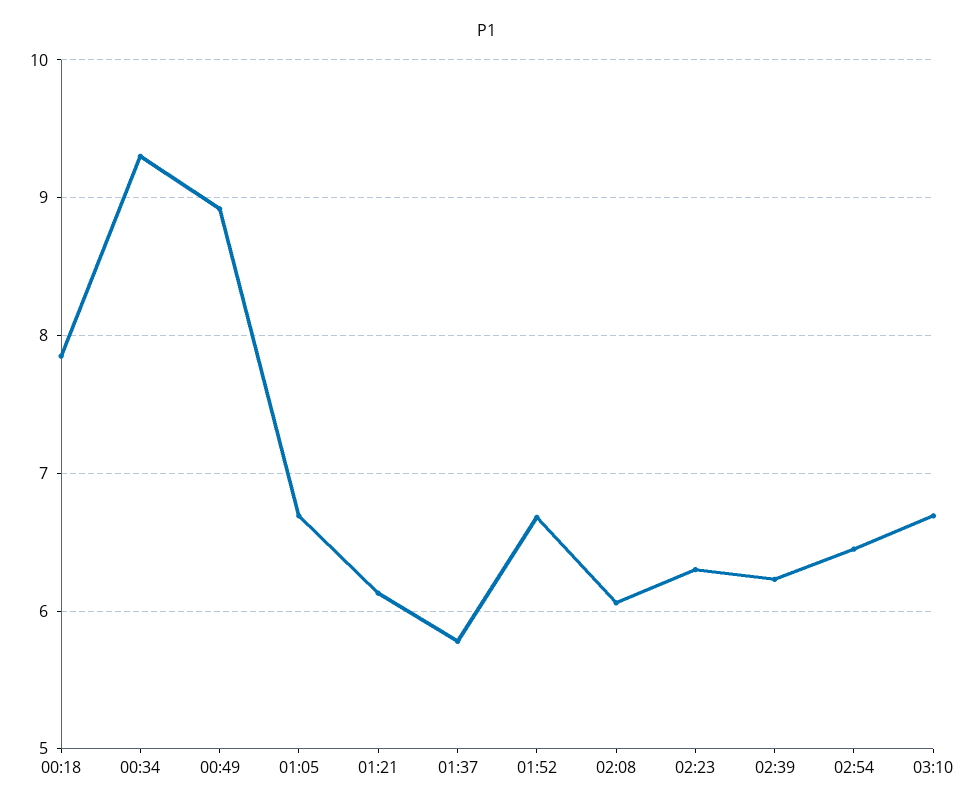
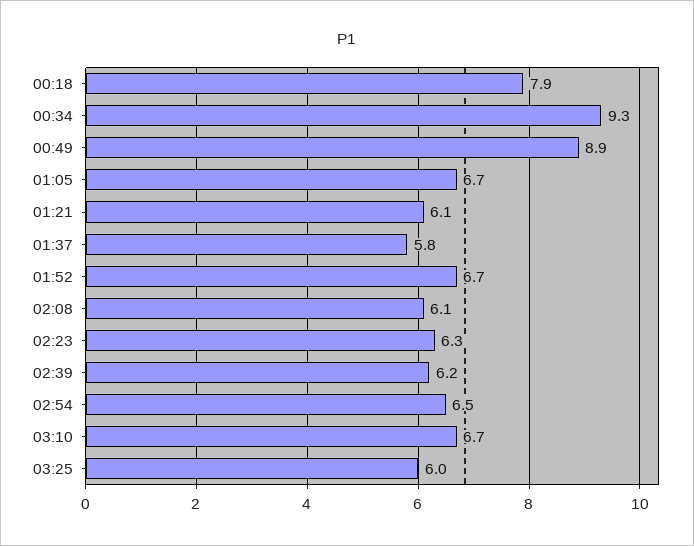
03:25: none -> 6

